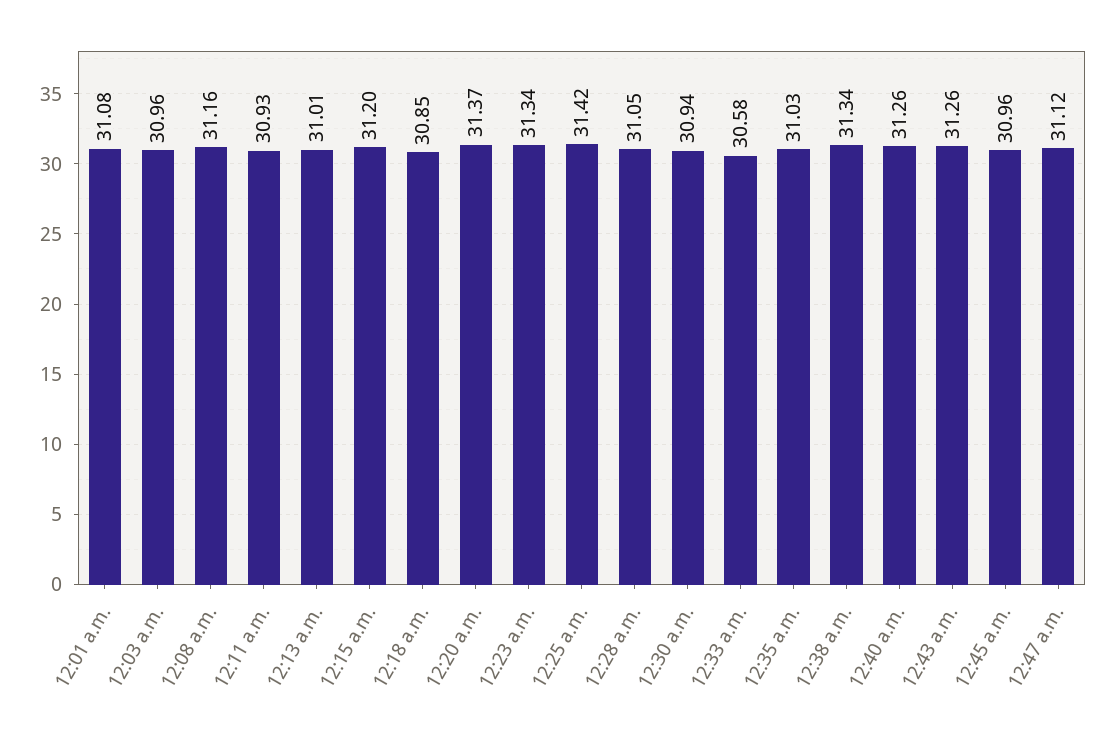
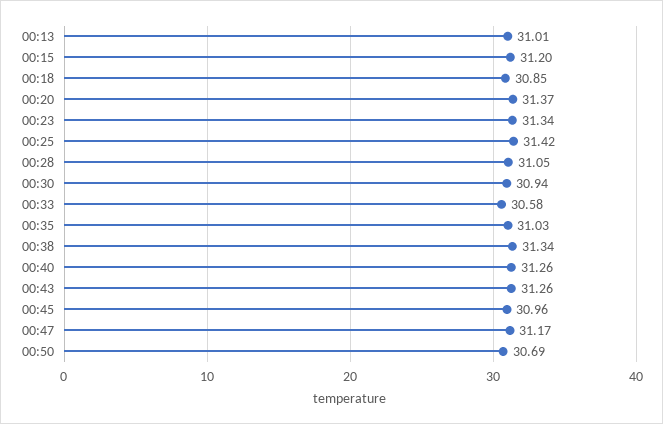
12:01 a.m.: 31.08 -> none
12:03 a.m.: 30.96 -> none
12:08 a.m.: 31.16 -> none
12:11 a.m.: 30.93 -> none
12:47 a.m.: 31.12 -> 31.17
00:50: none -> 30.69

